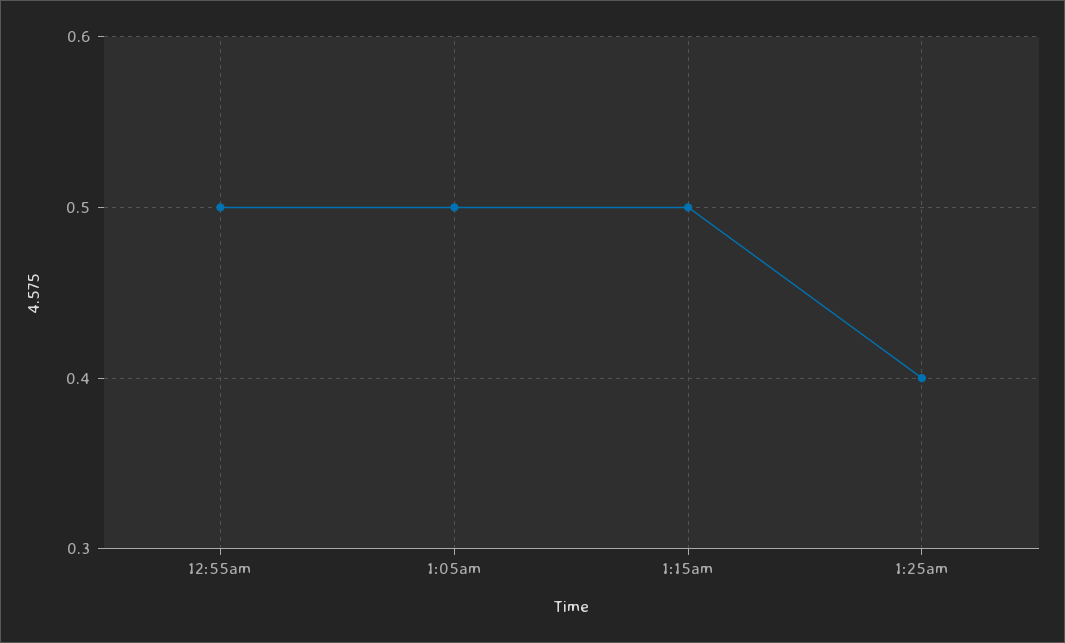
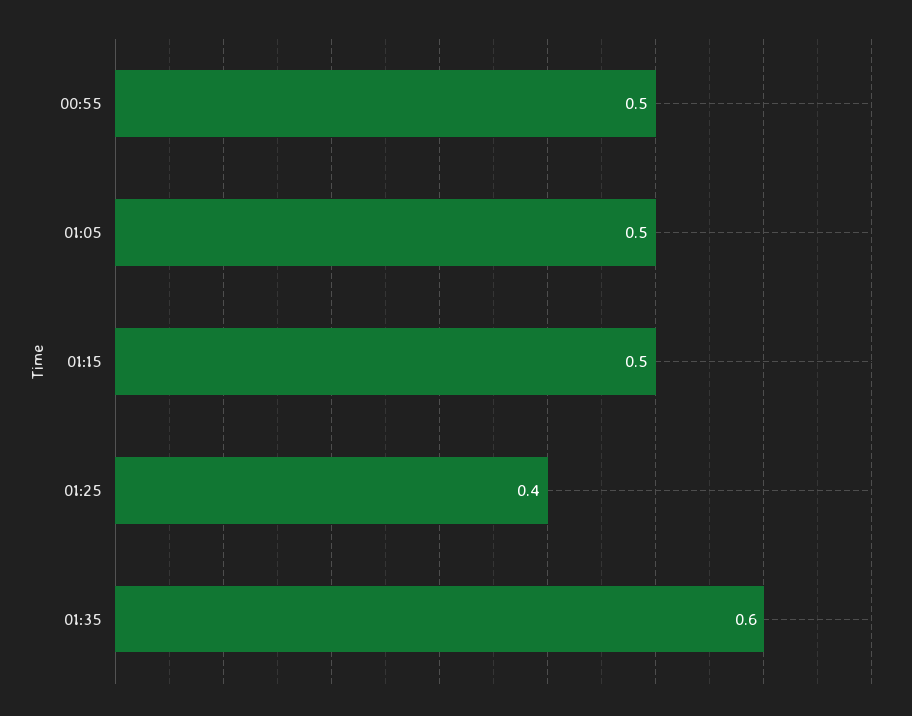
01:35: none -> 0.6

